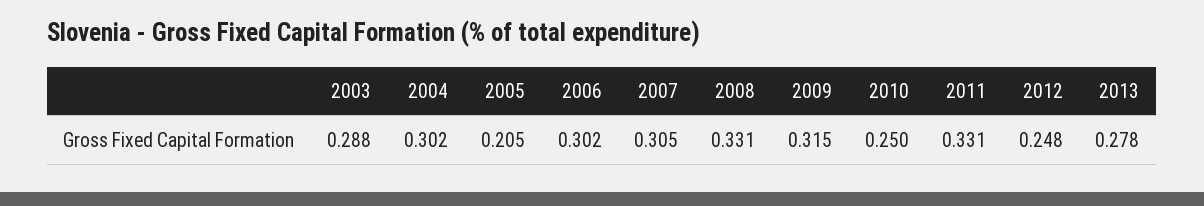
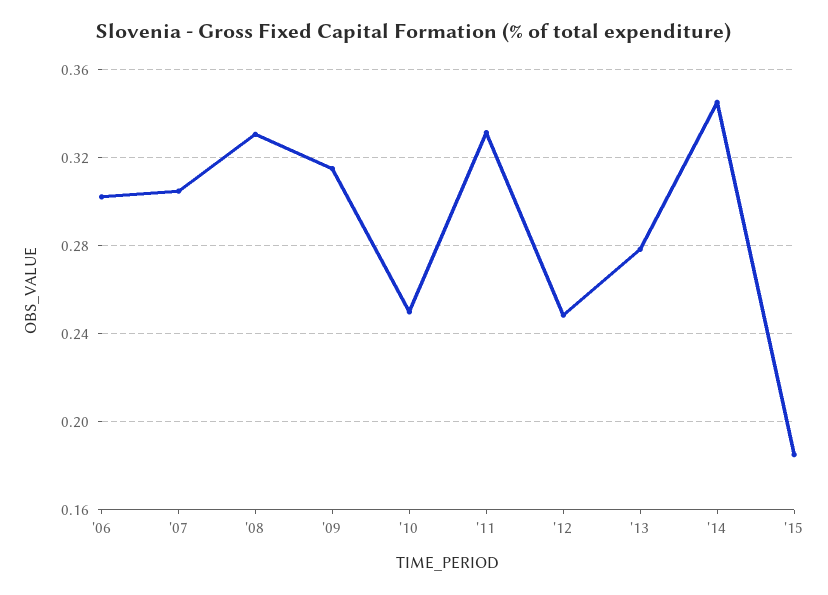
2003: 0.288 -> none
2004: 0.302 -> none
2005: 0.205 -> none
'14: none -> 0.345
'15: none -> 0.185

